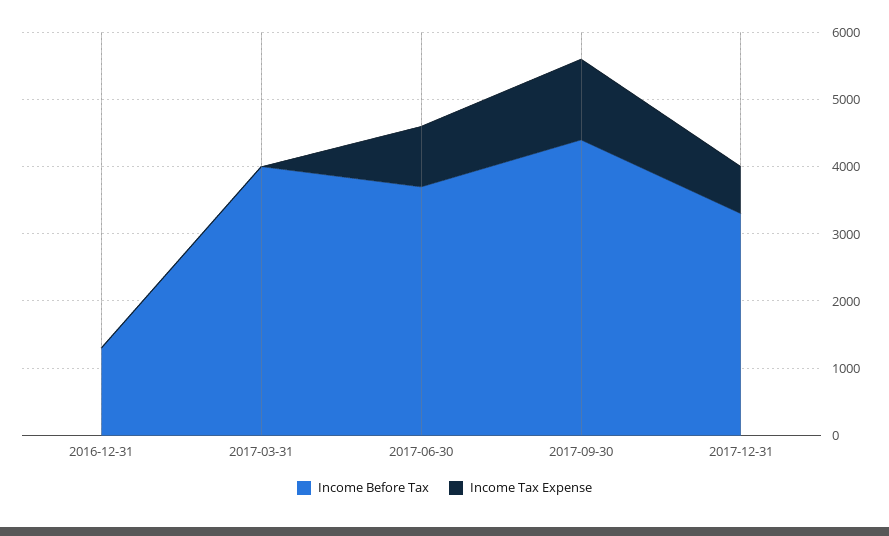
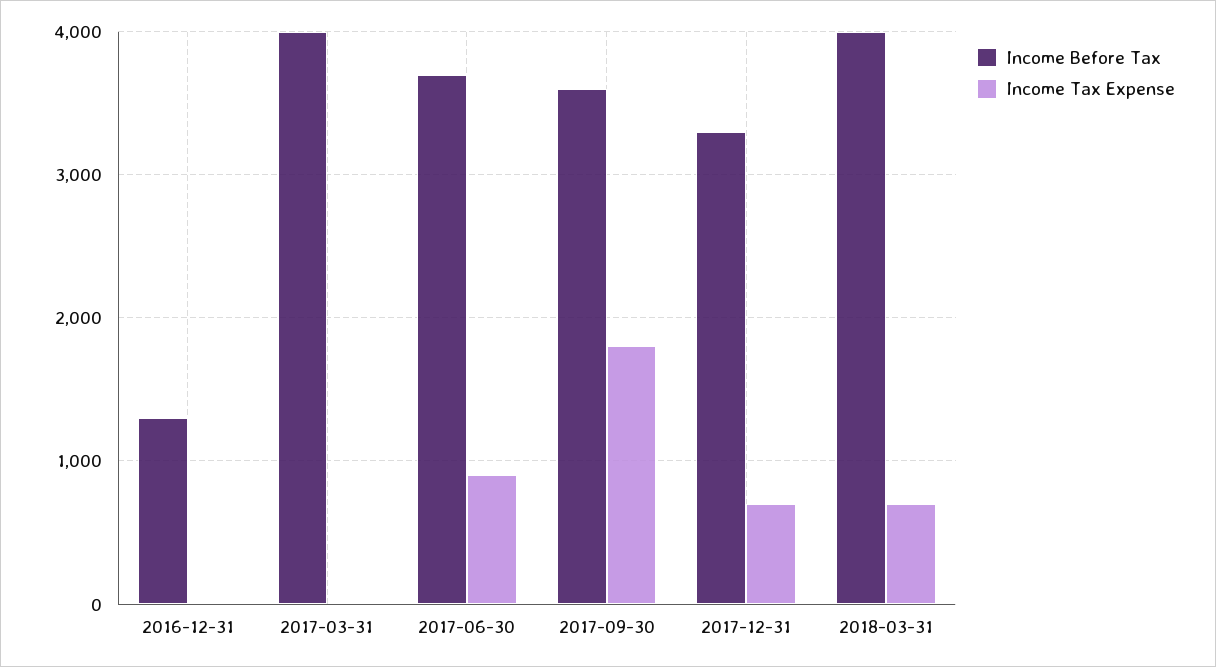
Income Before Tax, 2017-09-30: 4400 -> 3600
Income Tax Expense, 2017-09-30: 1200 -> 1800
Income Before Tax, 2018-03-31: none -> 4000
Income Tax Expense, 2018-03-31: none -> 700

